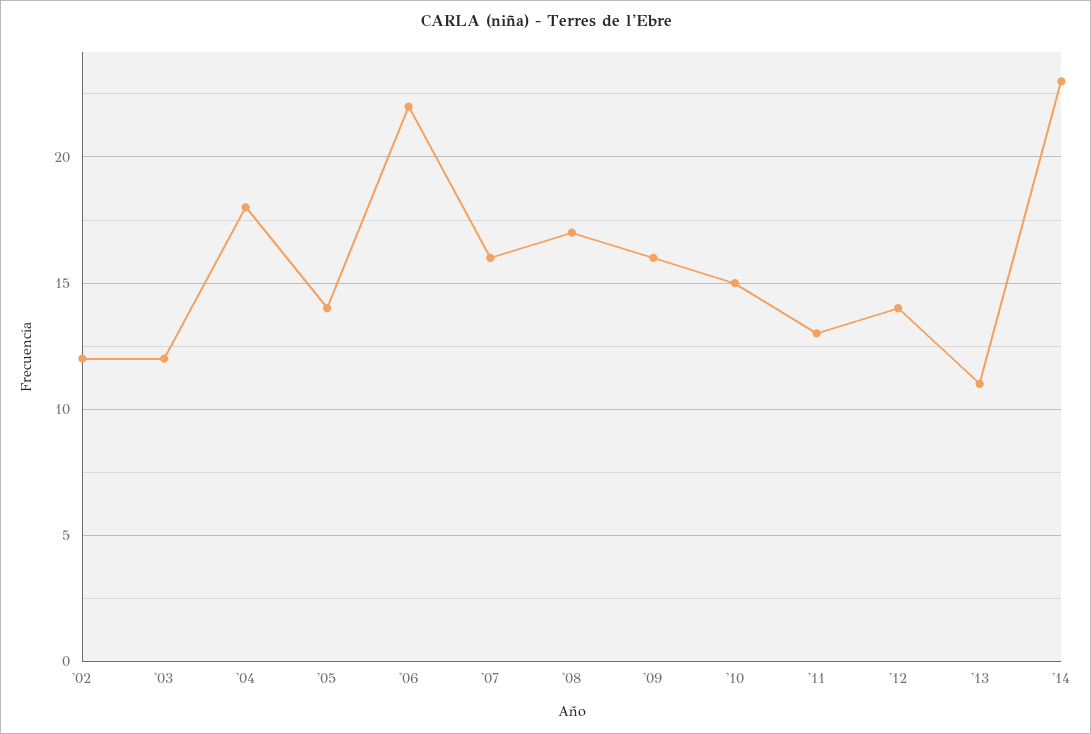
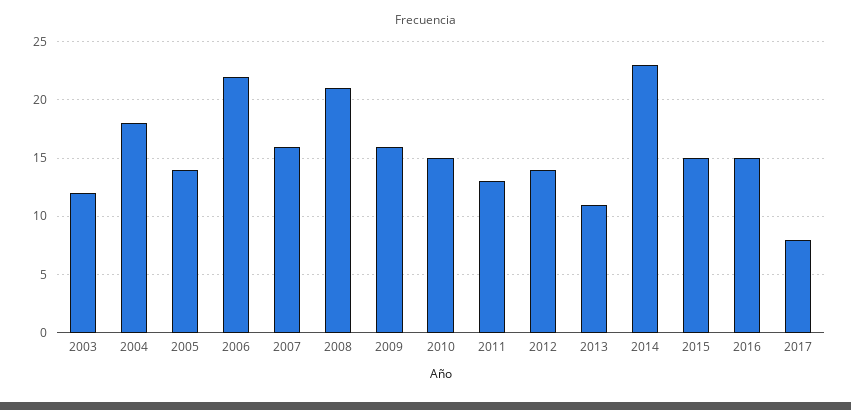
'02: 12 -> none
'08: 17 -> 21
2015: none -> 15
2016: none -> 15
2017: none -> 8

